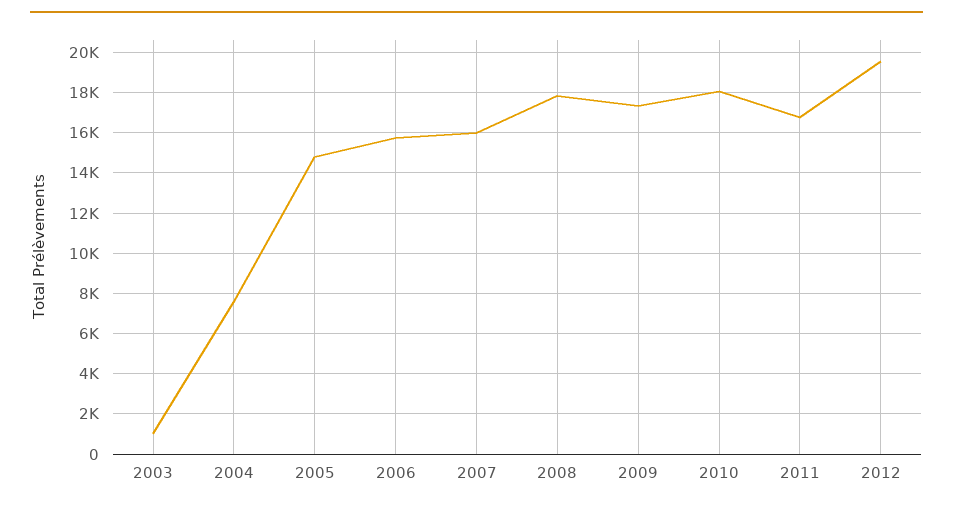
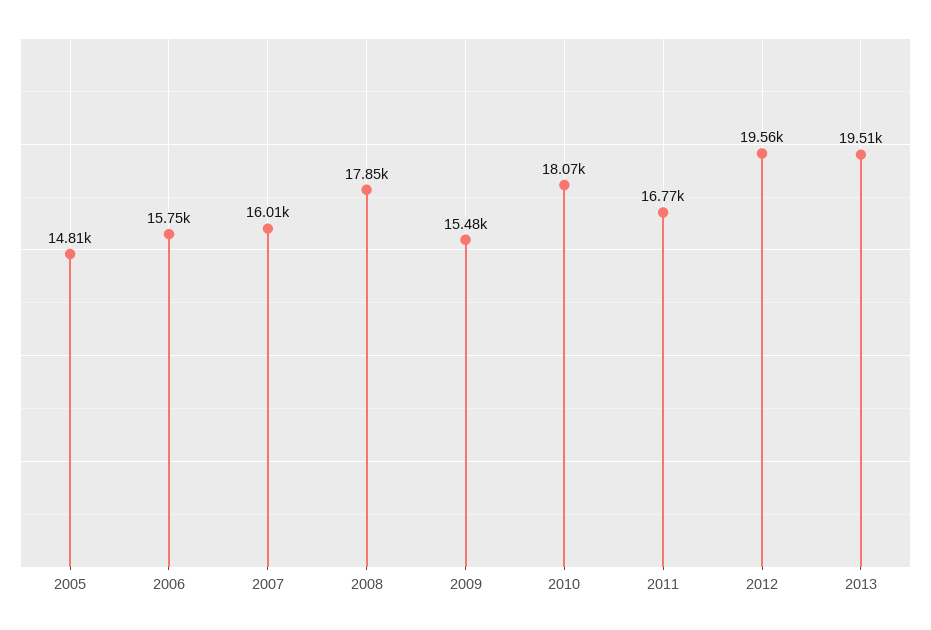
2003: 1000 -> none
2004: 7500 -> none
2009: 17500 -> 15480
2013: none -> 19510

